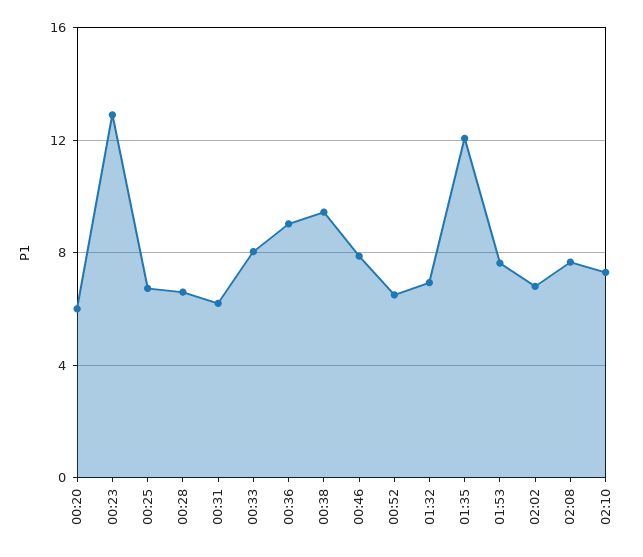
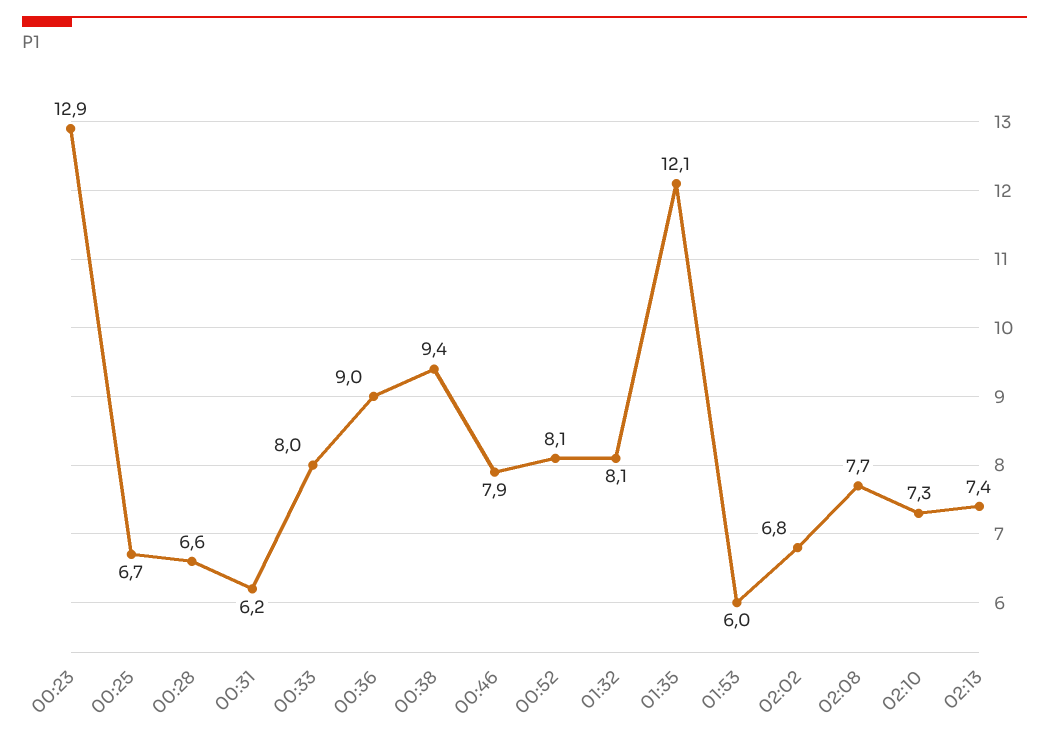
00:20: 6 -> none
00:52: 6.5 -> 8.1
01:32: 7 -> 8.1
01:53: 7.5 -> 6
02:13: none -> 7.4

